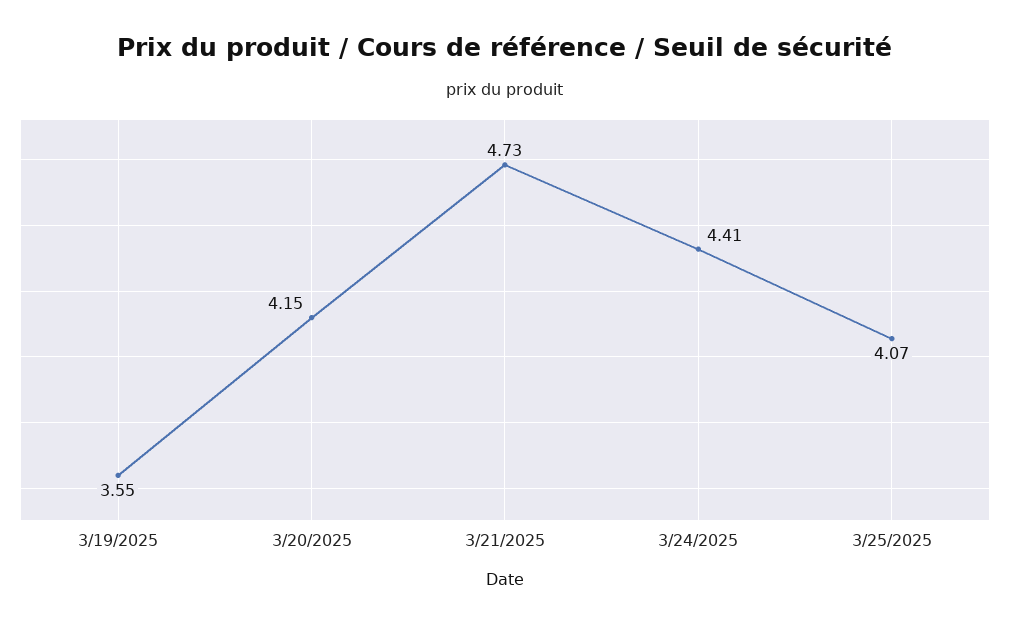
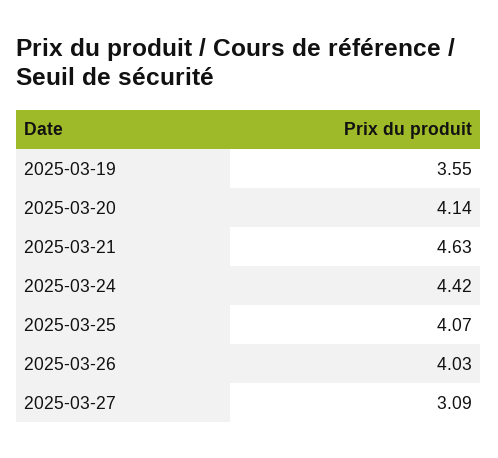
3/20/2025: 4.15 -> 4.14
3/21/2025: 4.73 -> 4.63
3/24/2025: 4.41 -> 4.42
2025-03-26: none -> 4.03
2025-03-27: none -> 3.09

